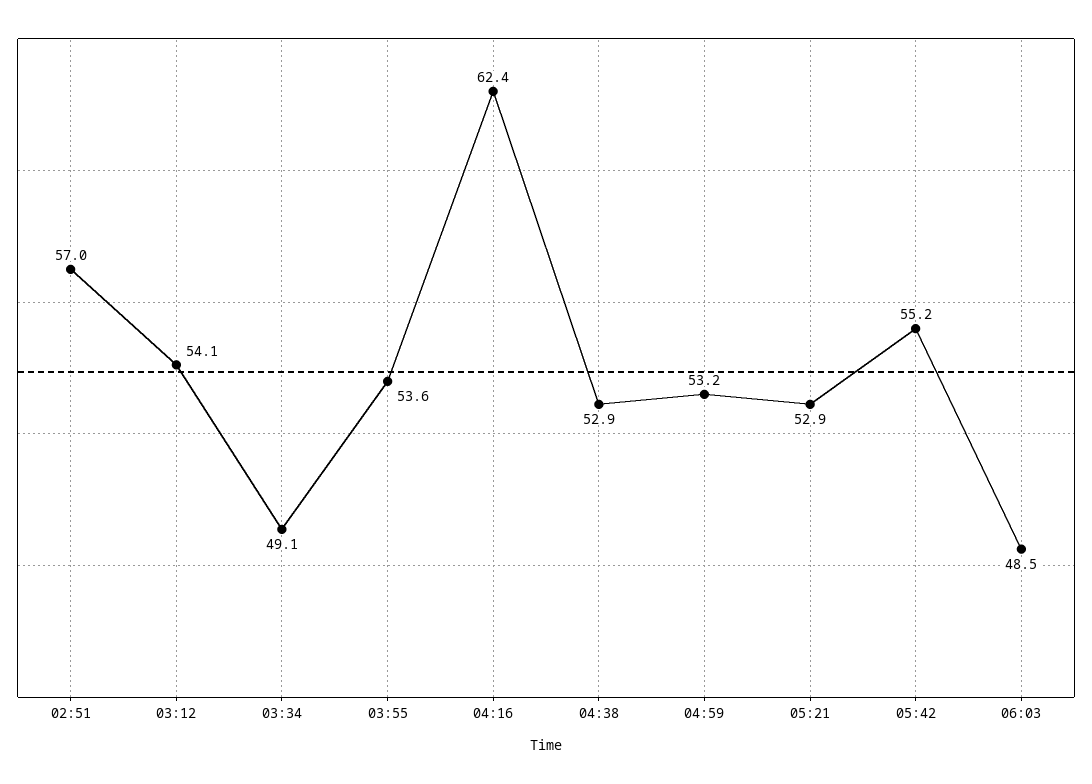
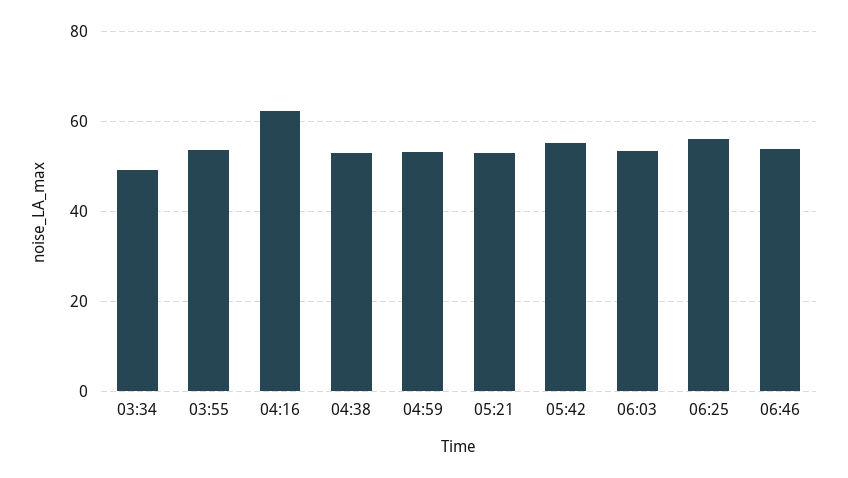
02:51: 57 -> none
03:12: 54.1 -> none
06:03: 48.5 -> 54
06:25: none -> 56
06:46: none -> 54

